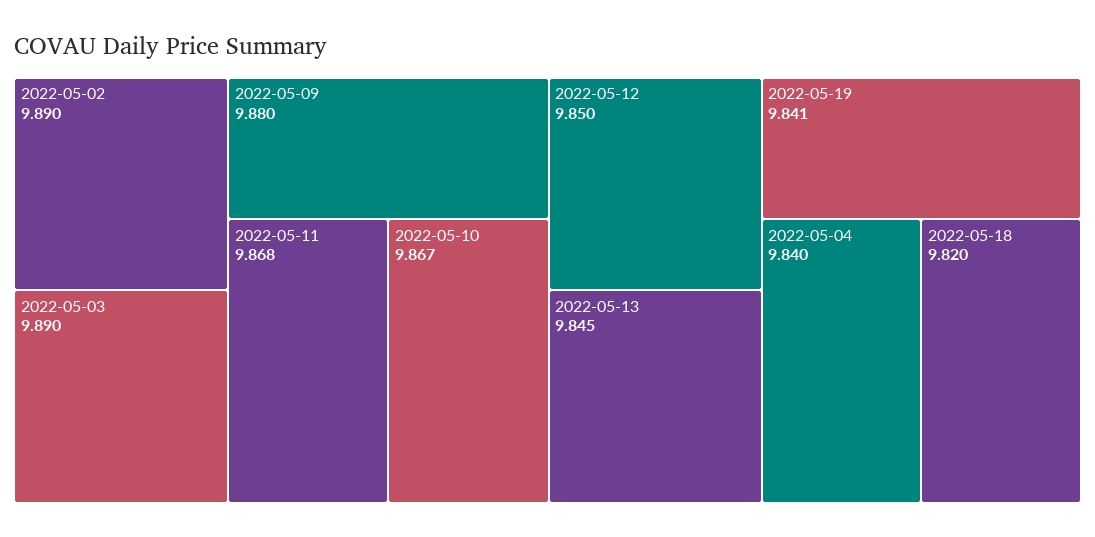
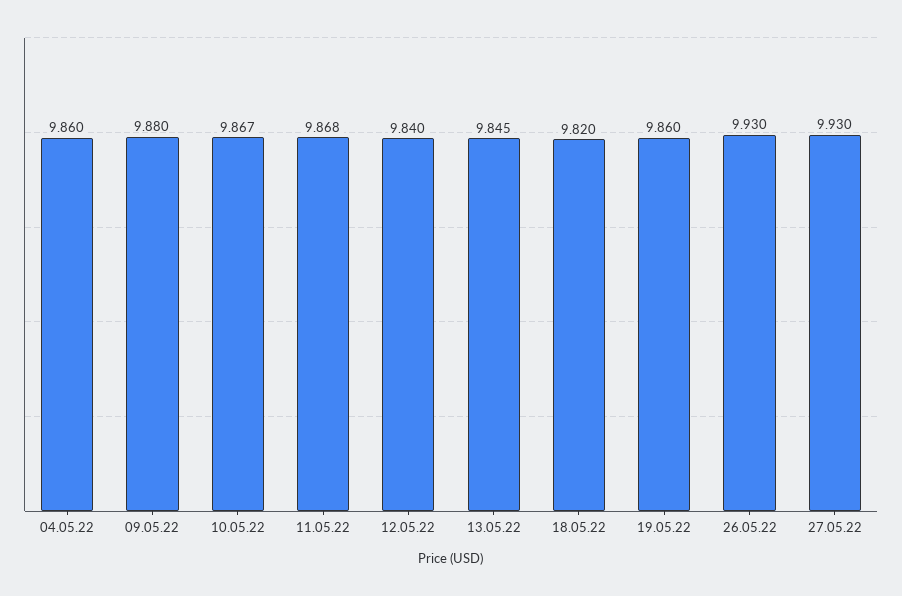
2022-05-02: 9.89 -> none
2022-05-03: 9.89 -> none
2022-05-12: 9.85 -> 9.84
2022-05-19: 9.841 -> 9.86
2022-05-04: 9.84 -> 9.86
26.05.22: none -> 9.93
27.05.22: none -> 9.93

